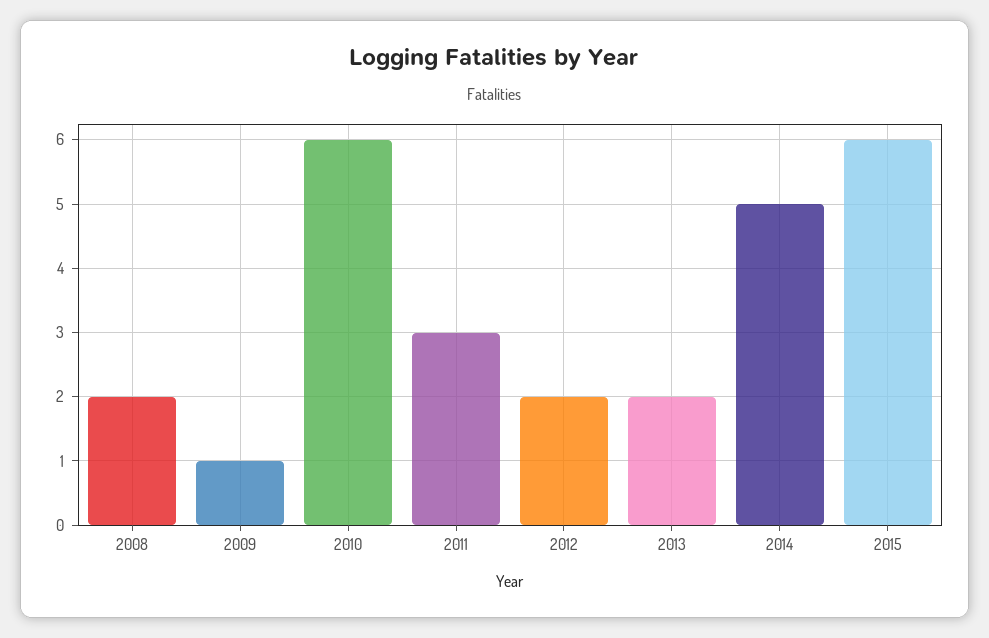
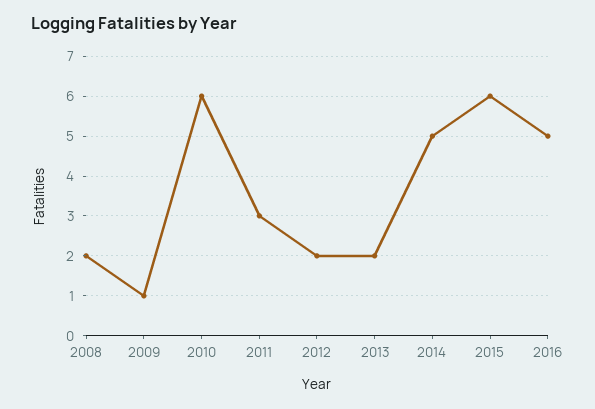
2016: none -> 5

